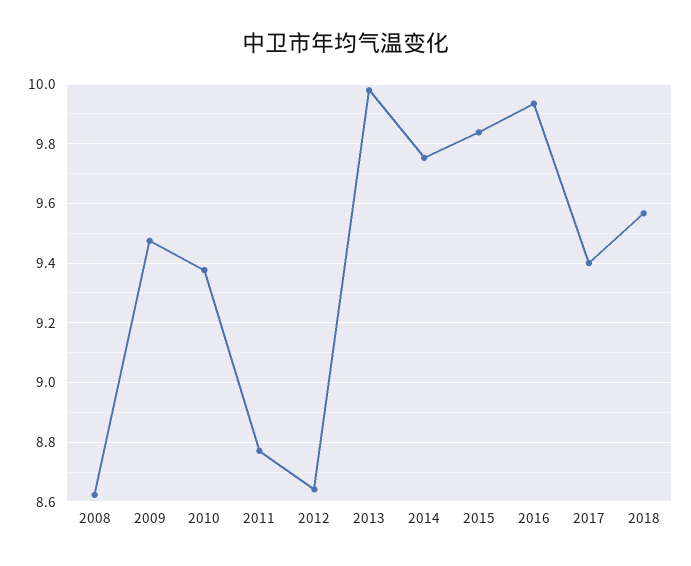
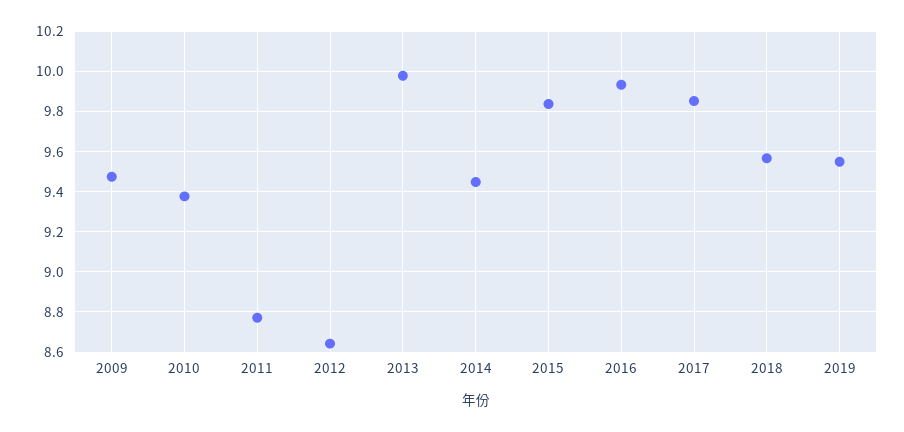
2008: 8.625 -> none
2014: 9.75 -> 9.45
2017: 9.4 -> 9.85
2019: none -> 9.55

